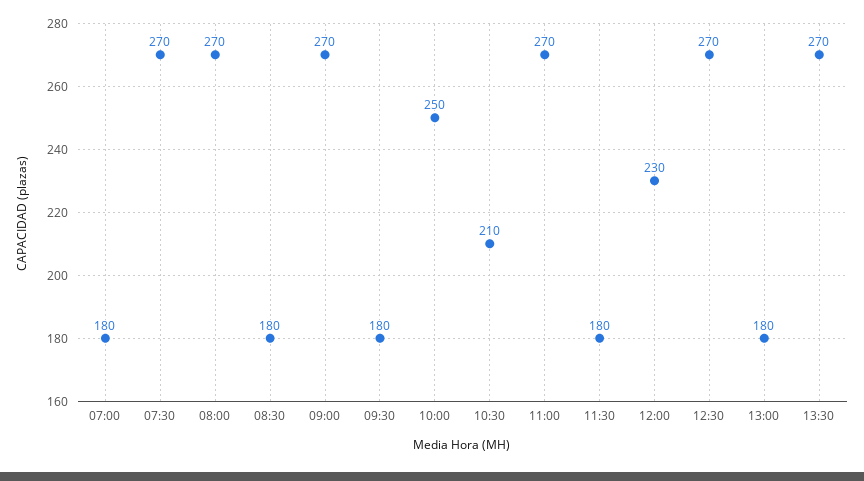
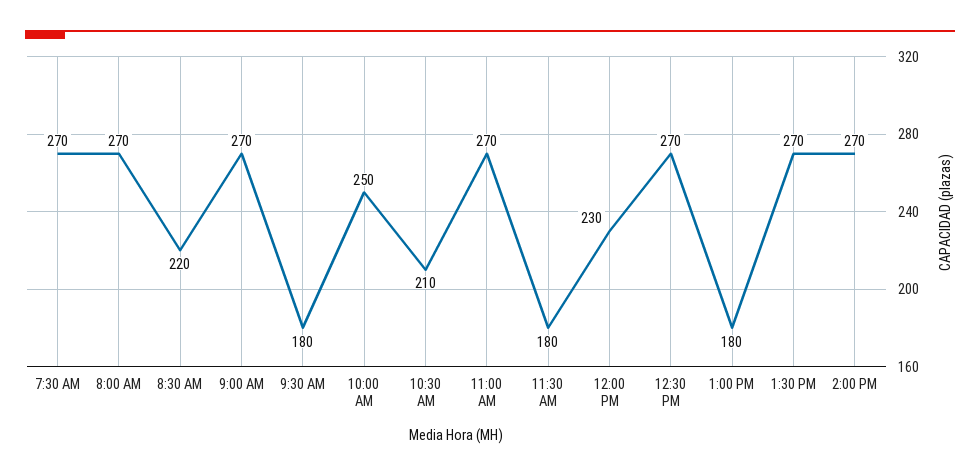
07:00: 180 -> none
08:30: 180 -> 220
2:00 PM: none -> 270

